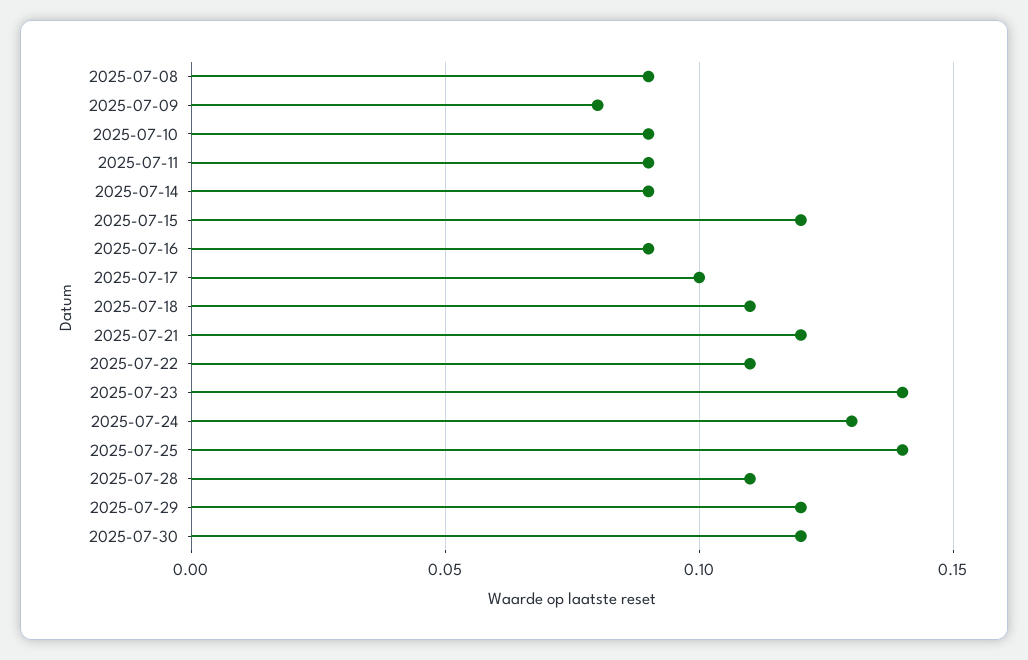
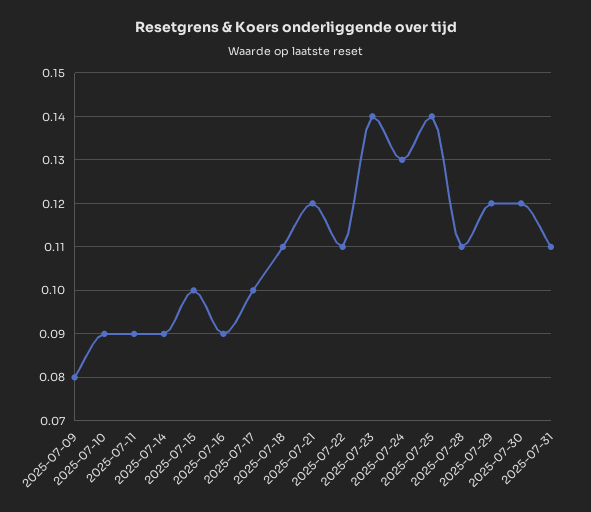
2025-07-08: 0.09 -> none
2025-07-15: 0.12 -> 0.1
2025-07-31: none -> 0.11

